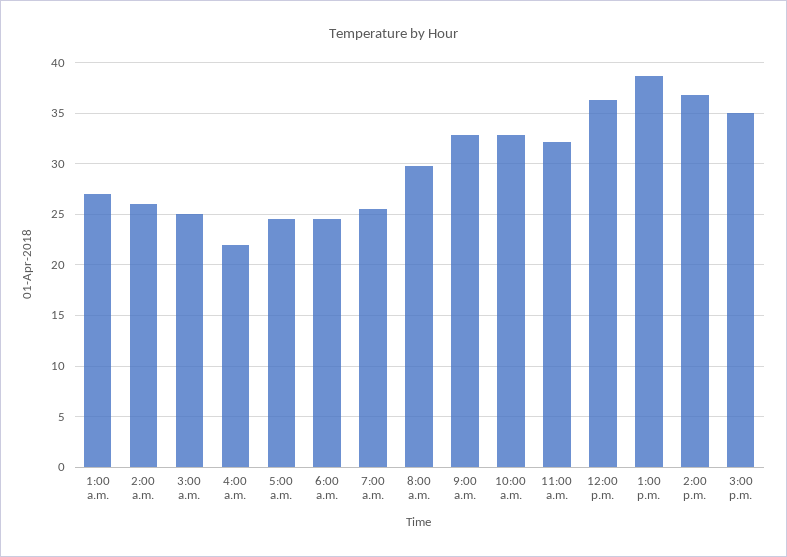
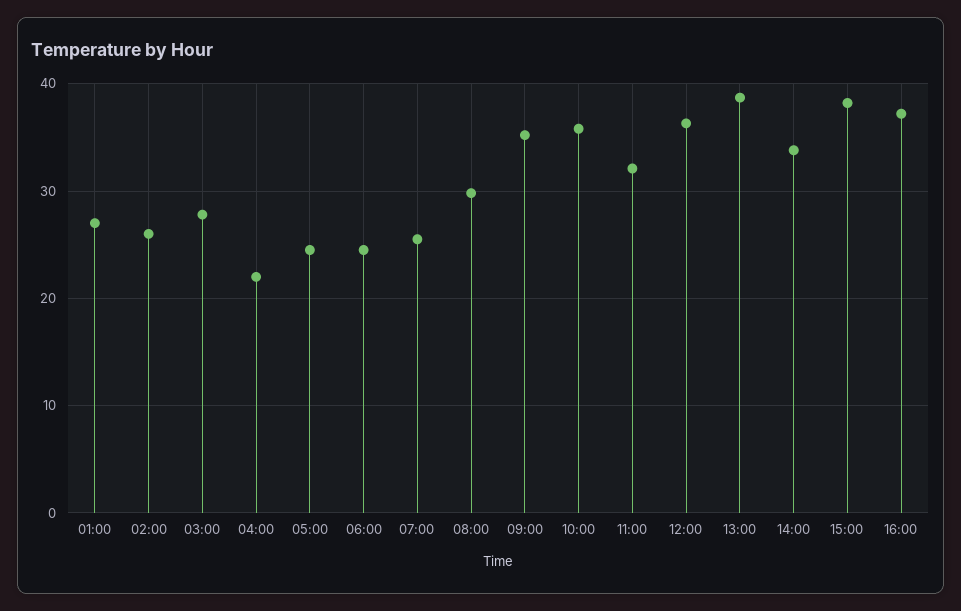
3:00 a.m.: 25 -> 28
9:00 a.m.: 33 -> 35
10:00 a.m.: 33 -> 36
2:00 p.m.: 37 -> 34
3:00 p.m.: 35 -> 38
16:00: none -> 37

